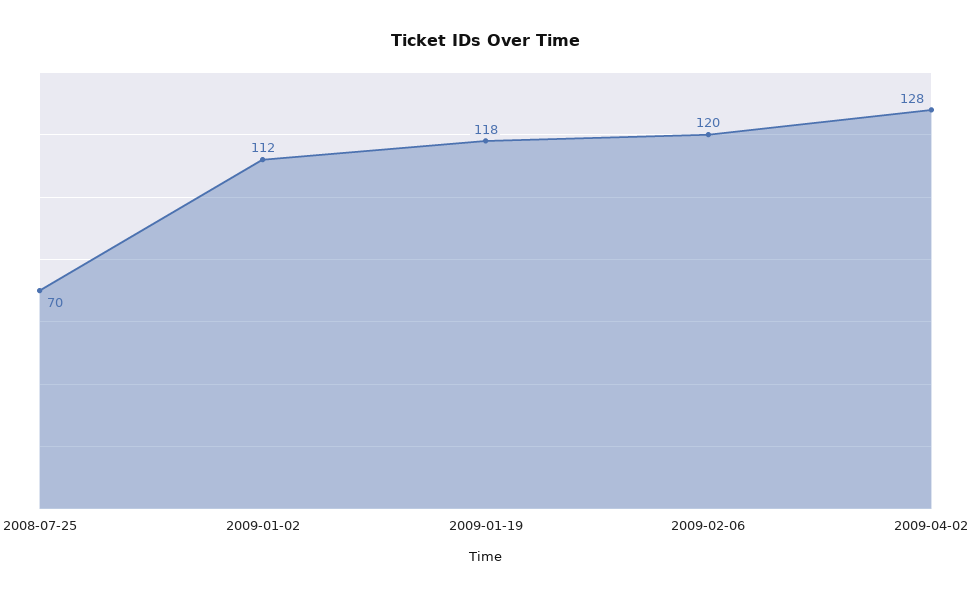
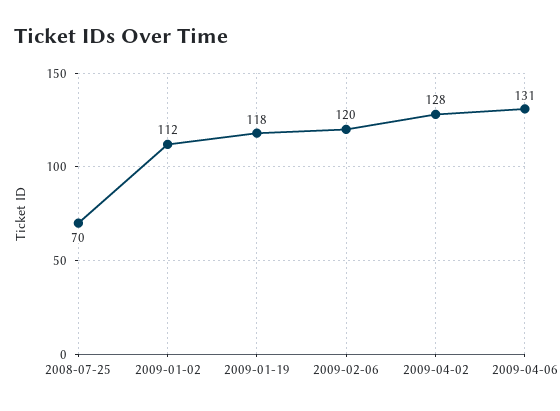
2009-04-06: none -> 131

